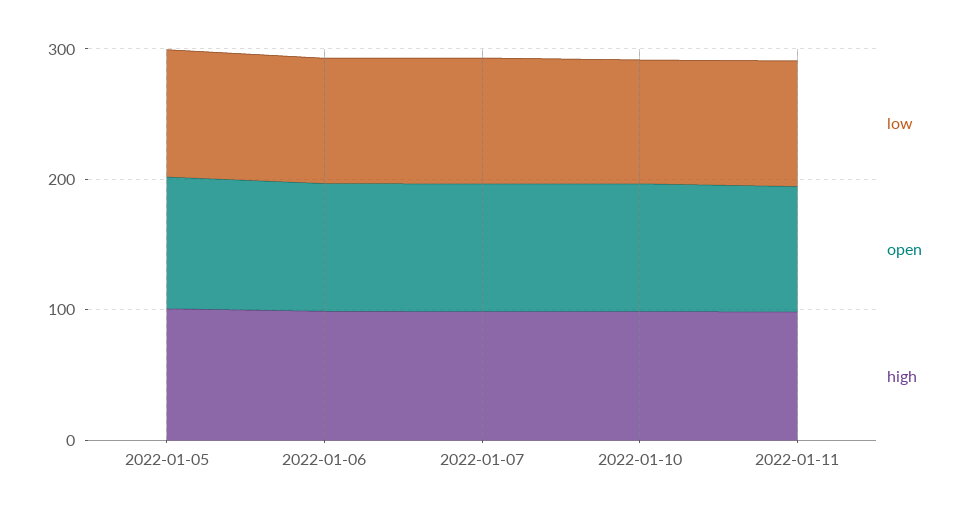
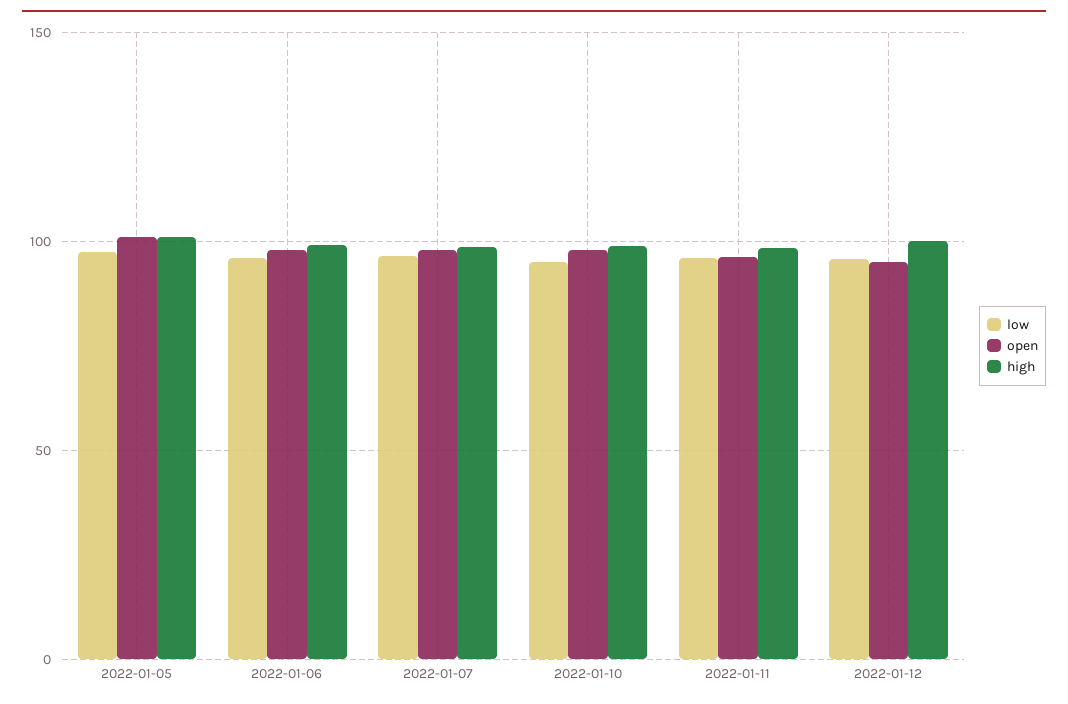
low, 2022-01-12: none -> 95
open, 2022-01-12: none -> 95
high, 2022-01-12: none -> 100

